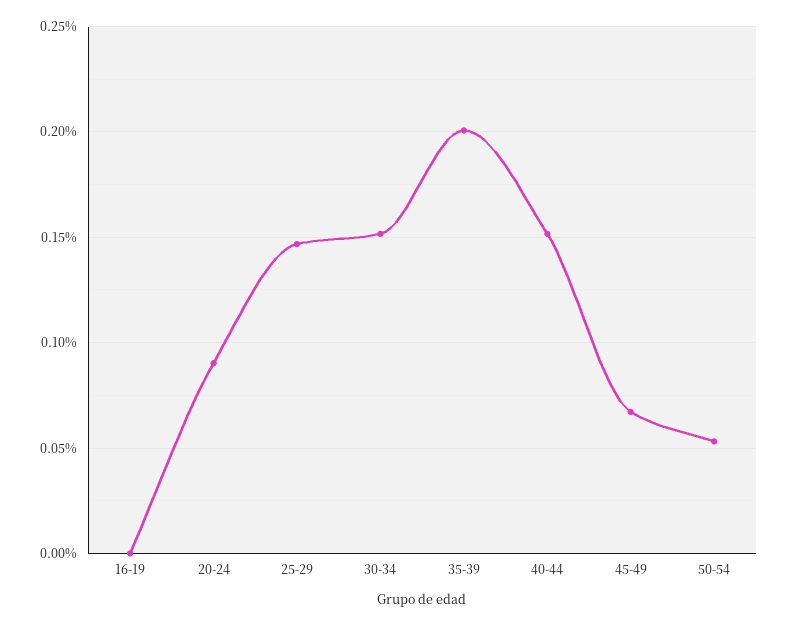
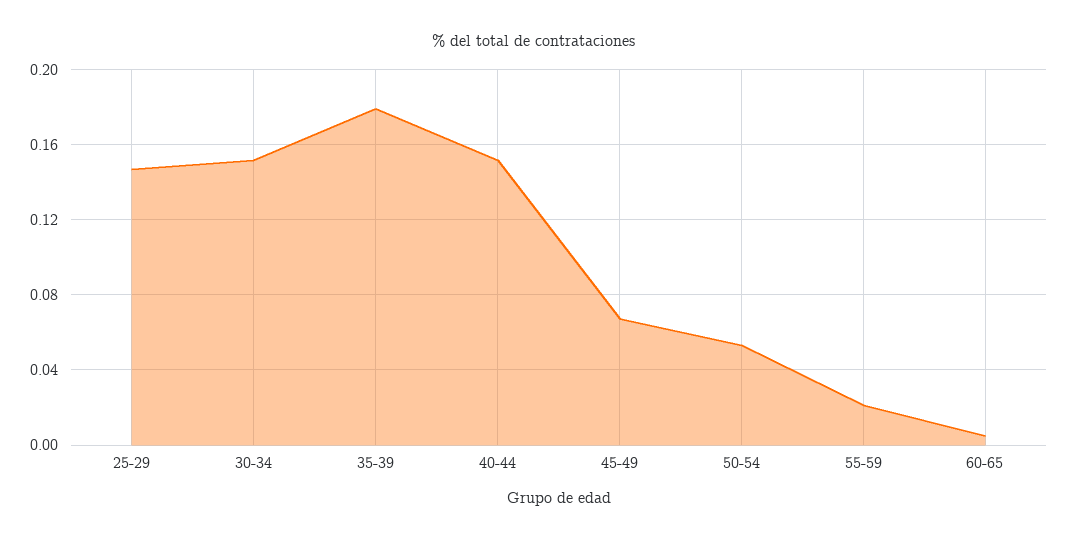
16-19: 0 -> none
20-24: 0.09 -> none
35-39: 0.2 -> 0.18
55-59: none -> 0.02
60-65: none -> 0.005

